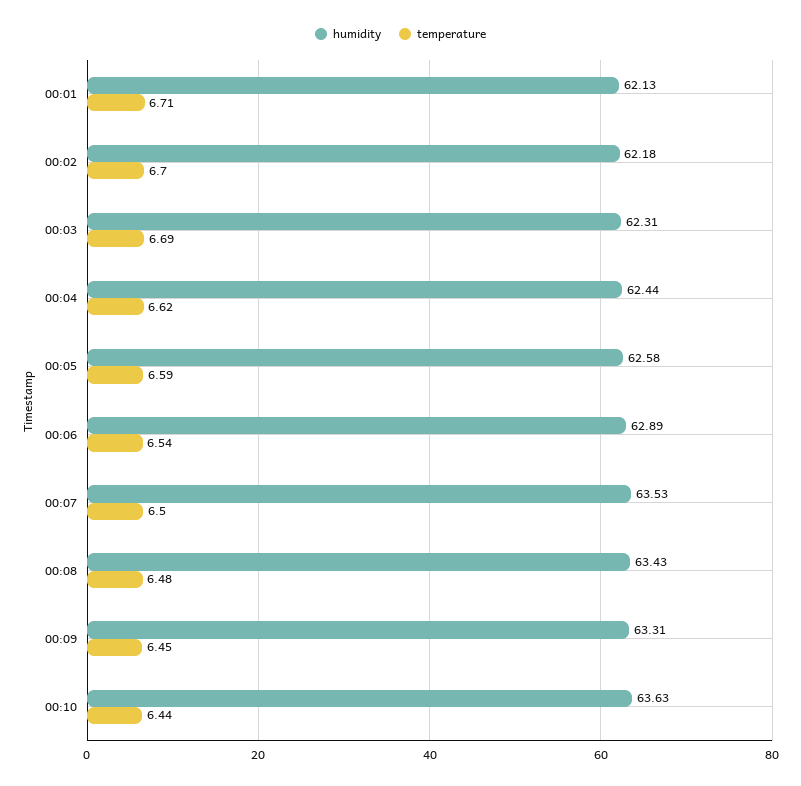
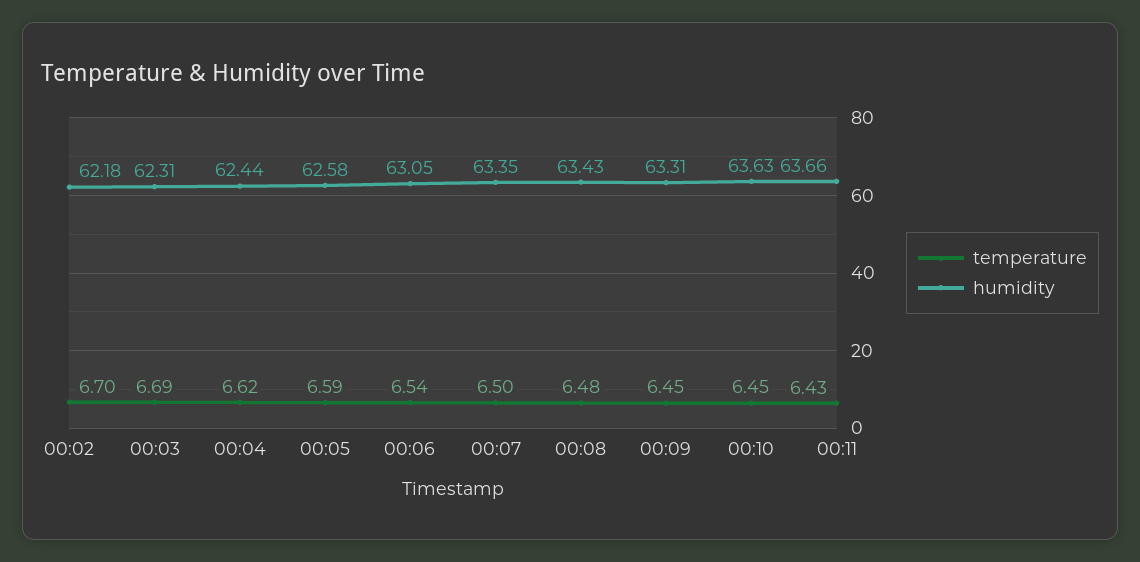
humidity, 00:01: 62.13 -> none
temperature, 00:01: 6.71 -> none
humidity, 00:06: 62.89 -> 63.05
humidity, 00:07: 63.53 -> 63.35
temperature, 00:10: 6.44 -> 6.45
temperature, 00:11: none -> 6.43
humidity, 00:11: none -> 63.66

